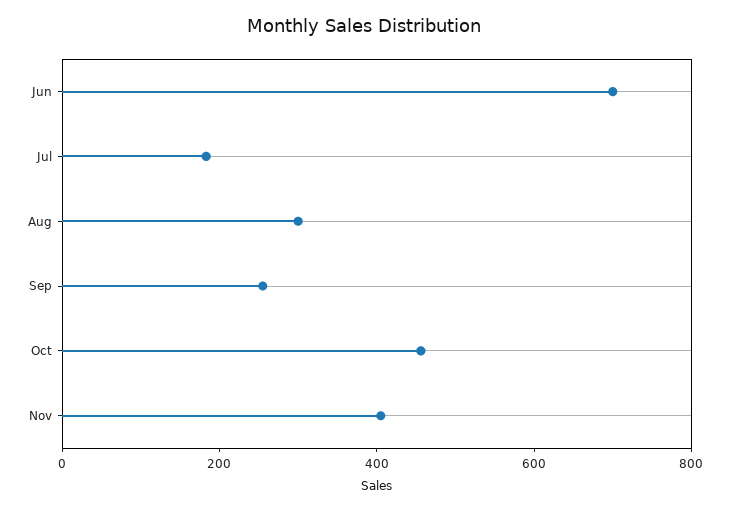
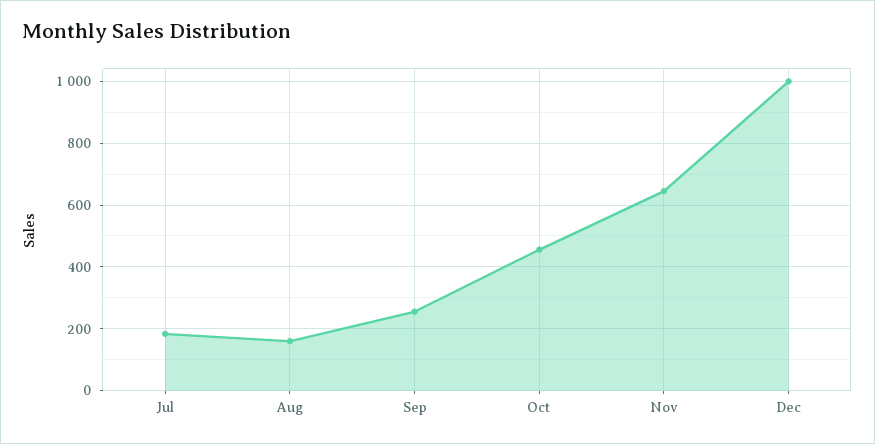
Jun: 700 -> none
Aug: 300 -> 160
Nov: 400 -> 640
Dec: none -> 1000

